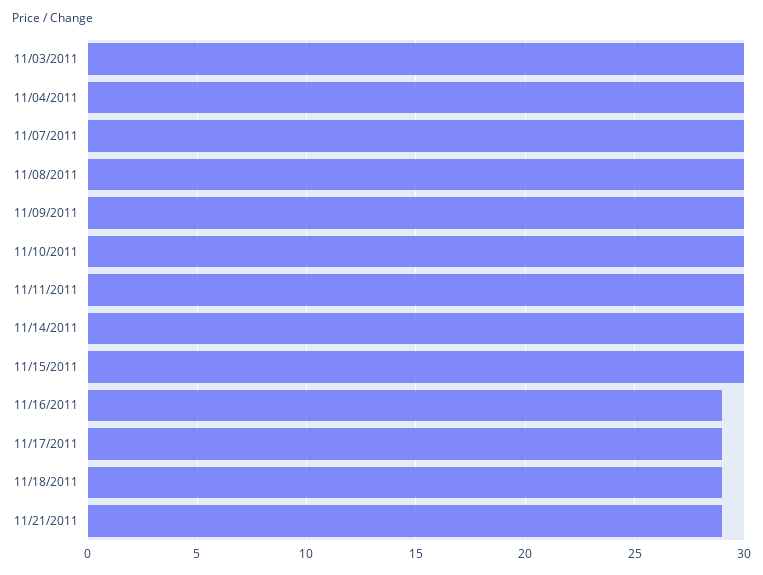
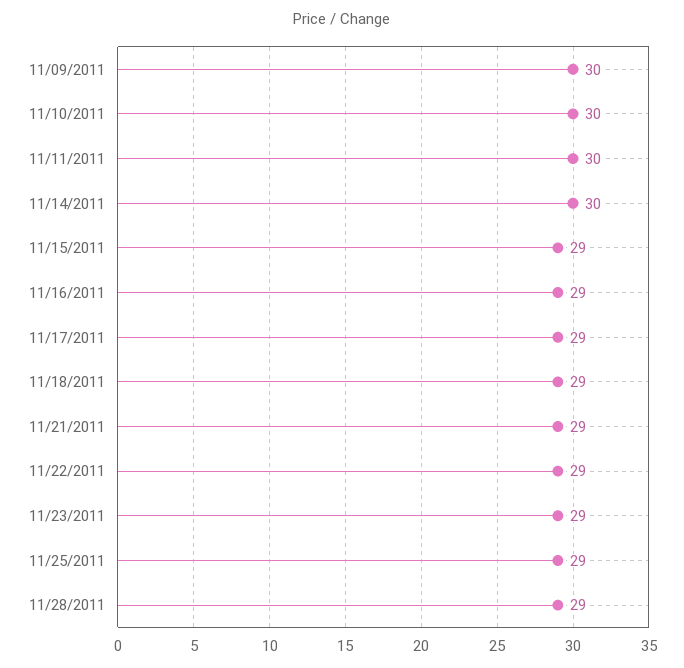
11/03/2011: 30 -> none
11/04/2011: 30 -> none
11/07/2011: 30 -> none
11/08/2011: 30 -> none
11/15/2011: 30 -> 29
11/22/2011: none -> 29
11/23/2011: none -> 29
11/25/2011: none -> 29
11/28/2011: none -> 29

